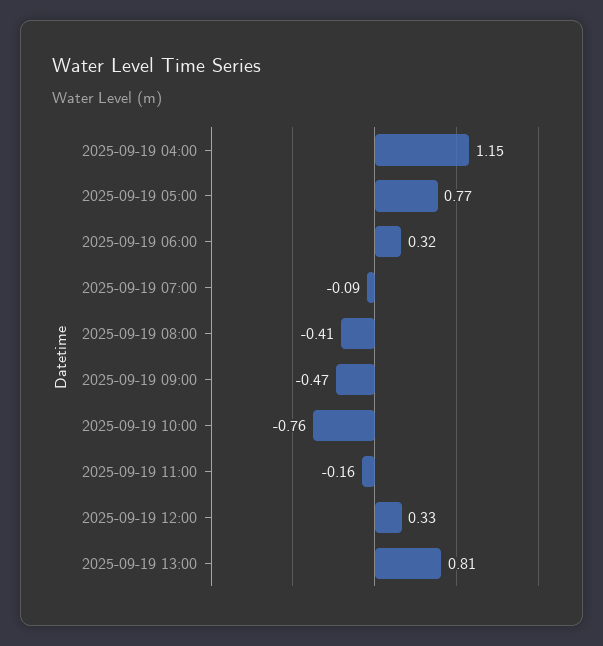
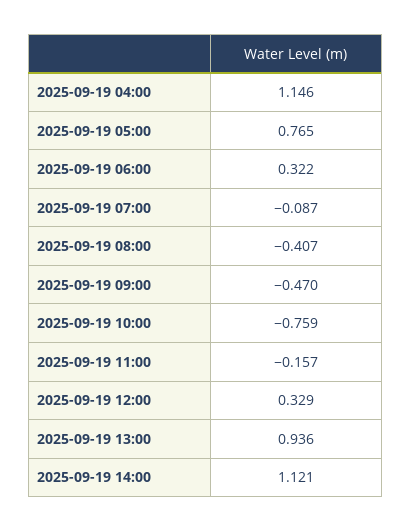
2025-09-19 13:00: 0.81 -> 0.936
2025-09-19 14:00: none -> 1.121

